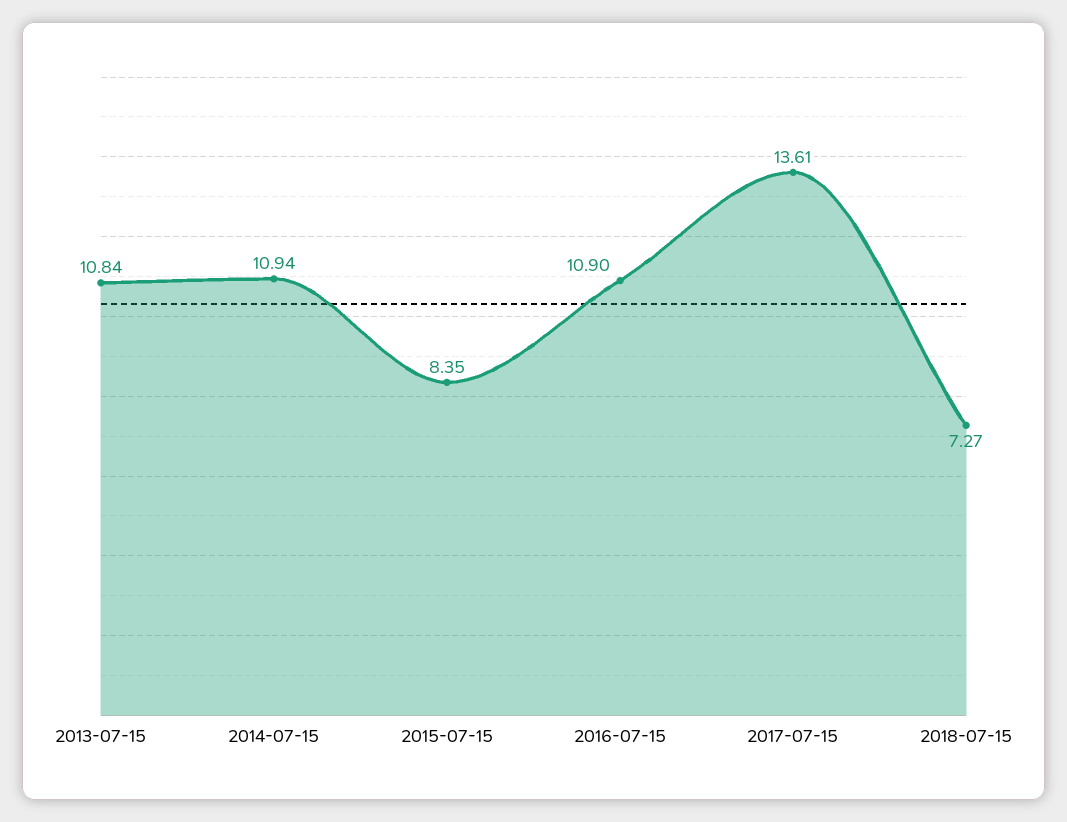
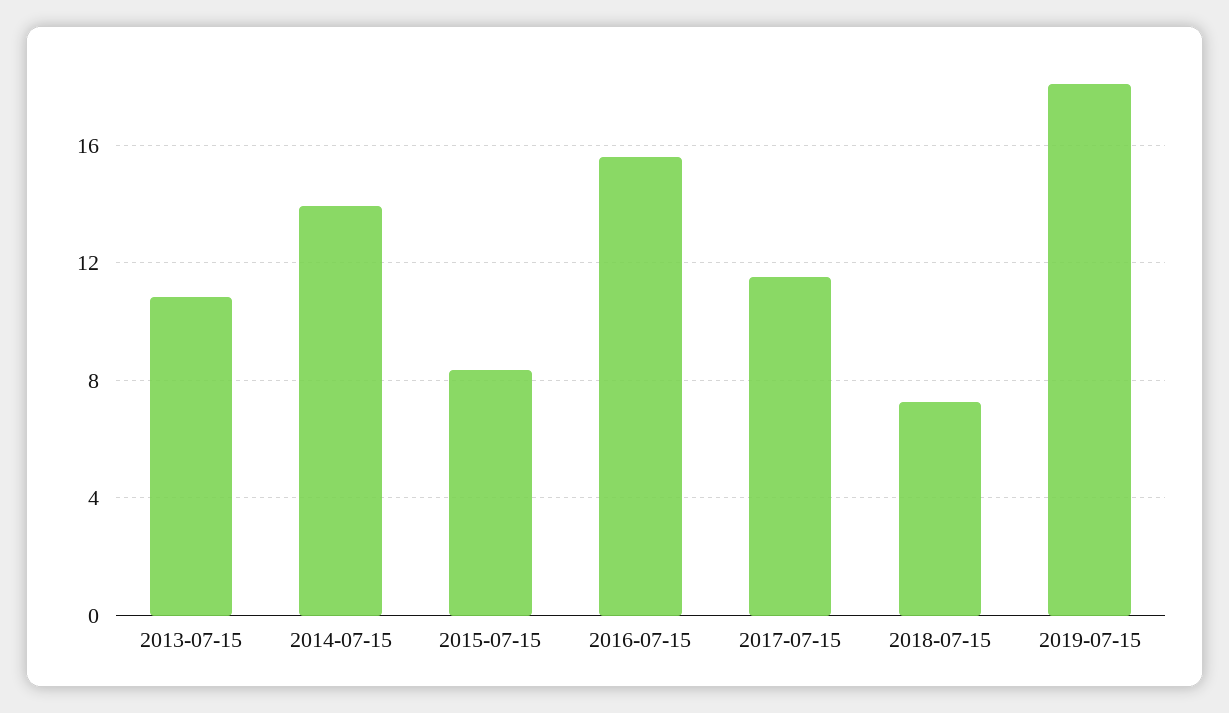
2014-07-15: 10.94 -> 14
2016-07-15: 10.9 -> 15.5
2017-07-15: 13.61 -> 11.5
2019-07-15: none -> 18

